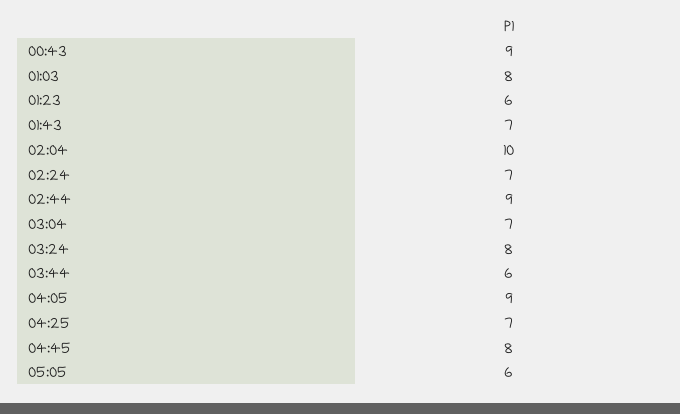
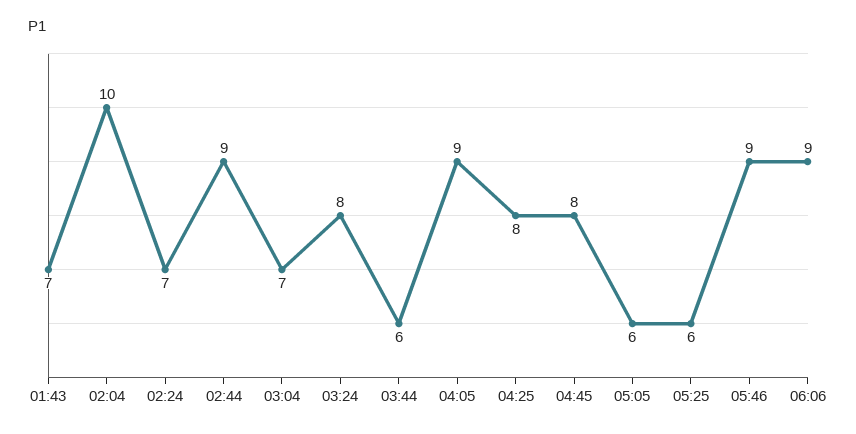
00:43: 9 -> none
01:03: 8 -> none
01:23: 6 -> none
04:25: 7 -> 8
05:25: none -> 6
05:46: none -> 9
06:06: none -> 9

